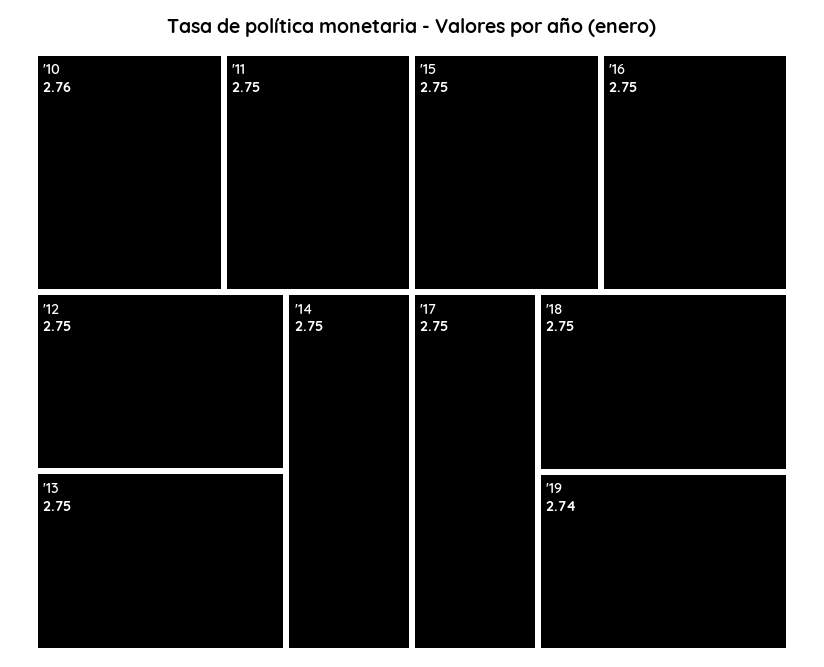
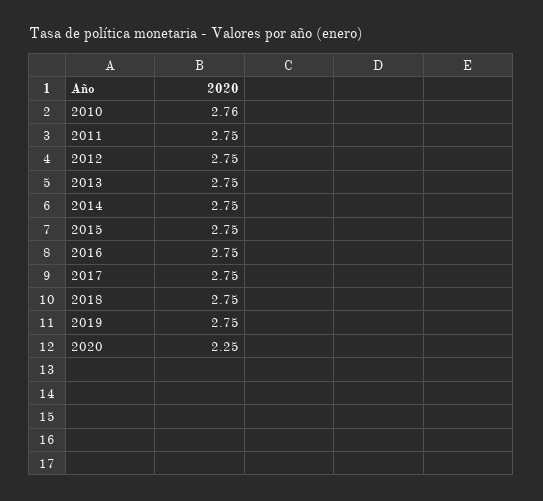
'19: 2.74 -> 2.75
2020: none -> 2.25

